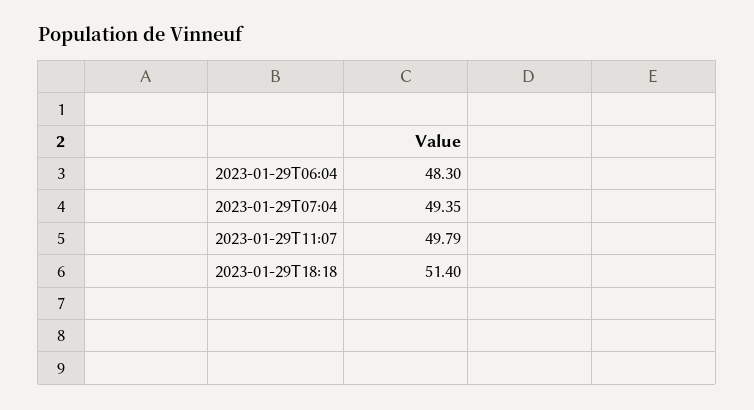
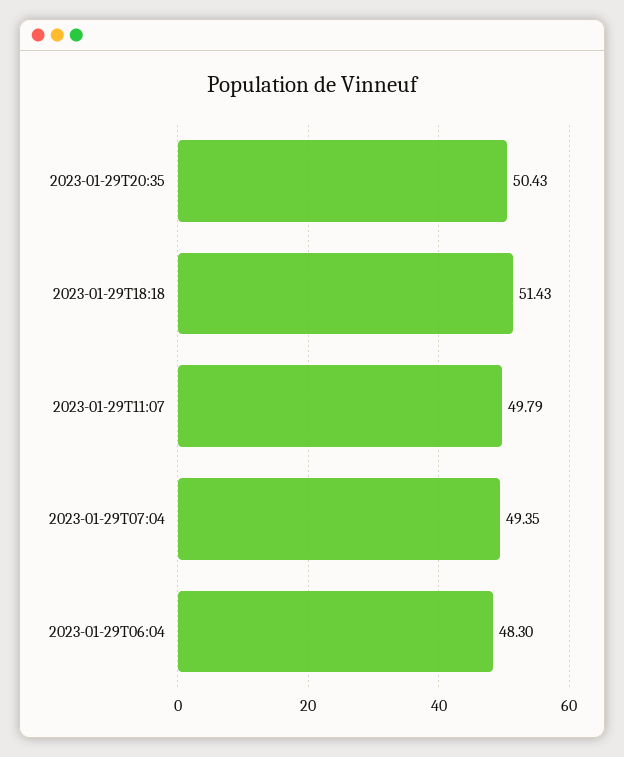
2023-01-29T18:18: 51.4 -> 51.43
2023-01-29T20:35: none -> 50.43

